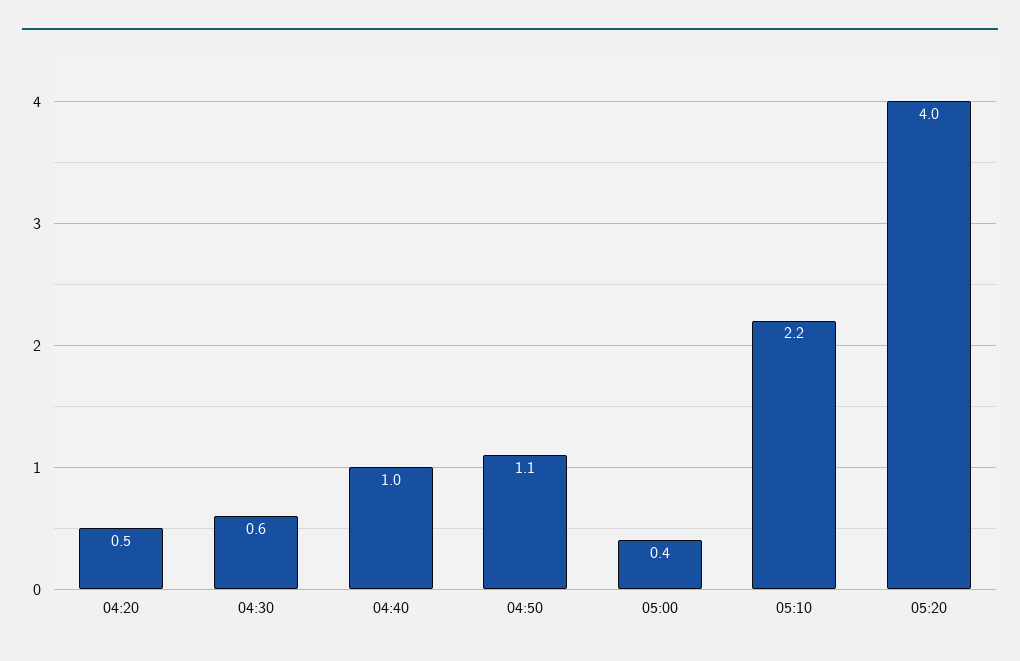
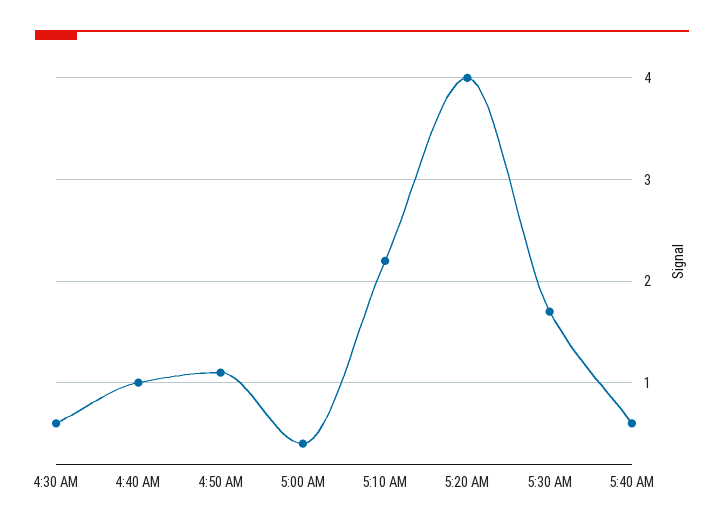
04:20: 0.5 -> none
5:30 AM: none -> 1.7
5:40 AM: none -> 0.6

